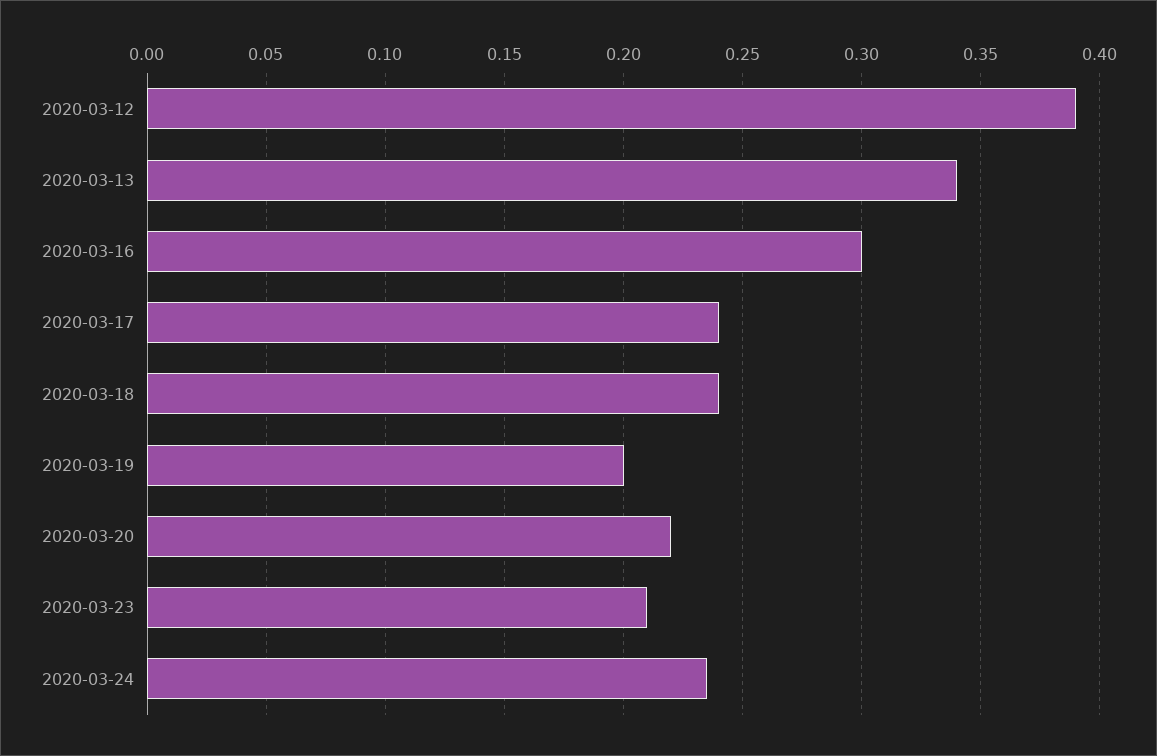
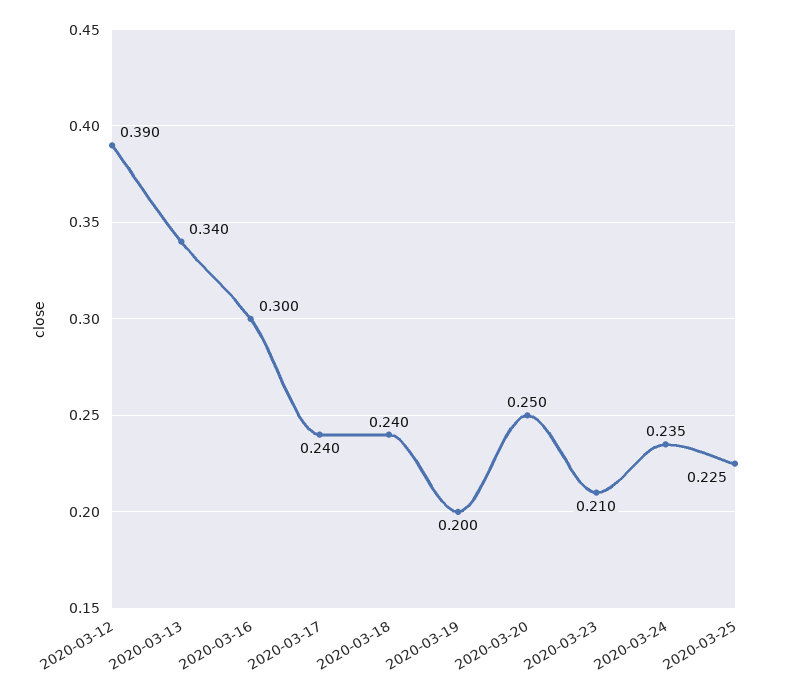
2020-03-20: 0.22 -> 0.25
2020-03-25: none -> 0.225

